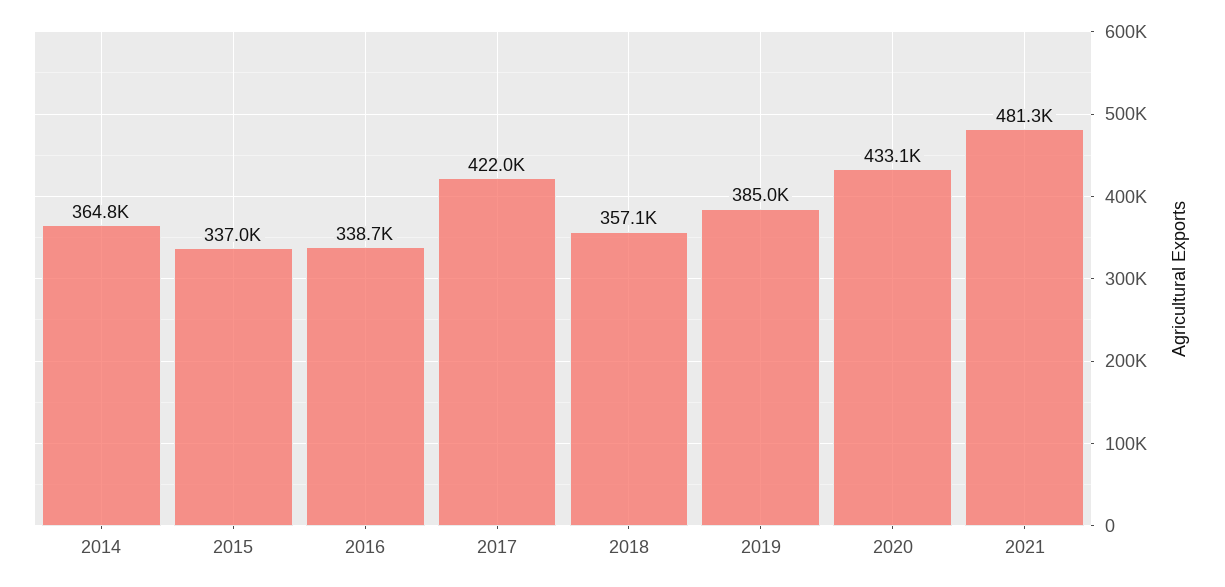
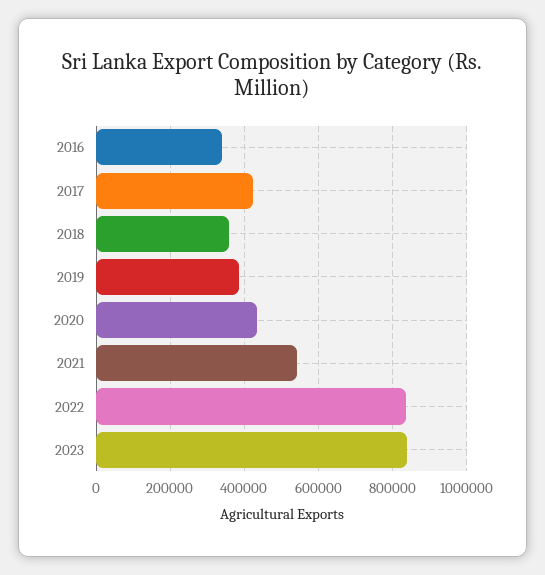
2014: 364800 -> none
2015: 337000 -> none
2021: 481300 -> 540000
2022: none -> 840000
2023: none -> 840000

